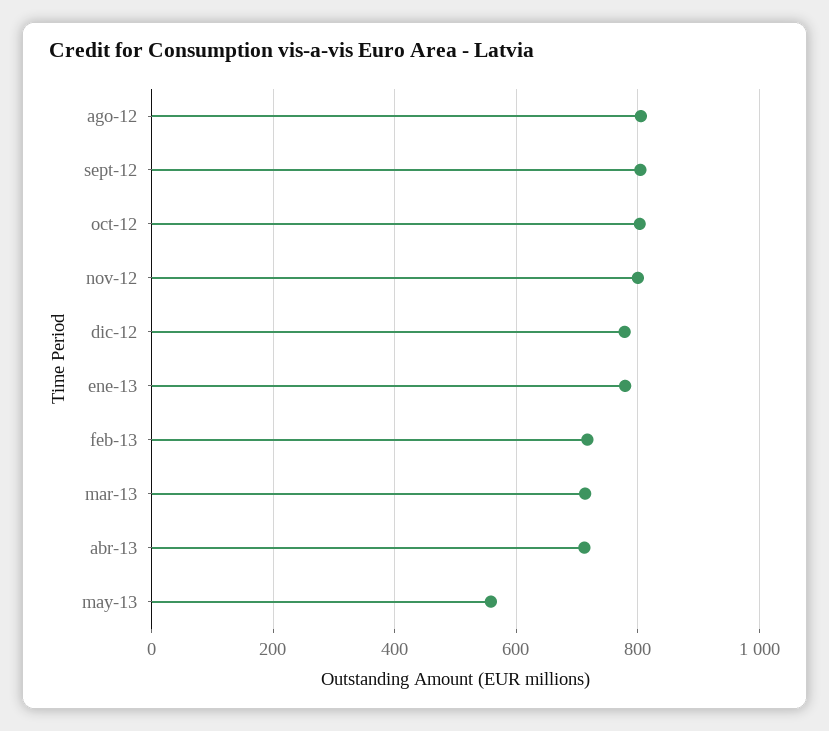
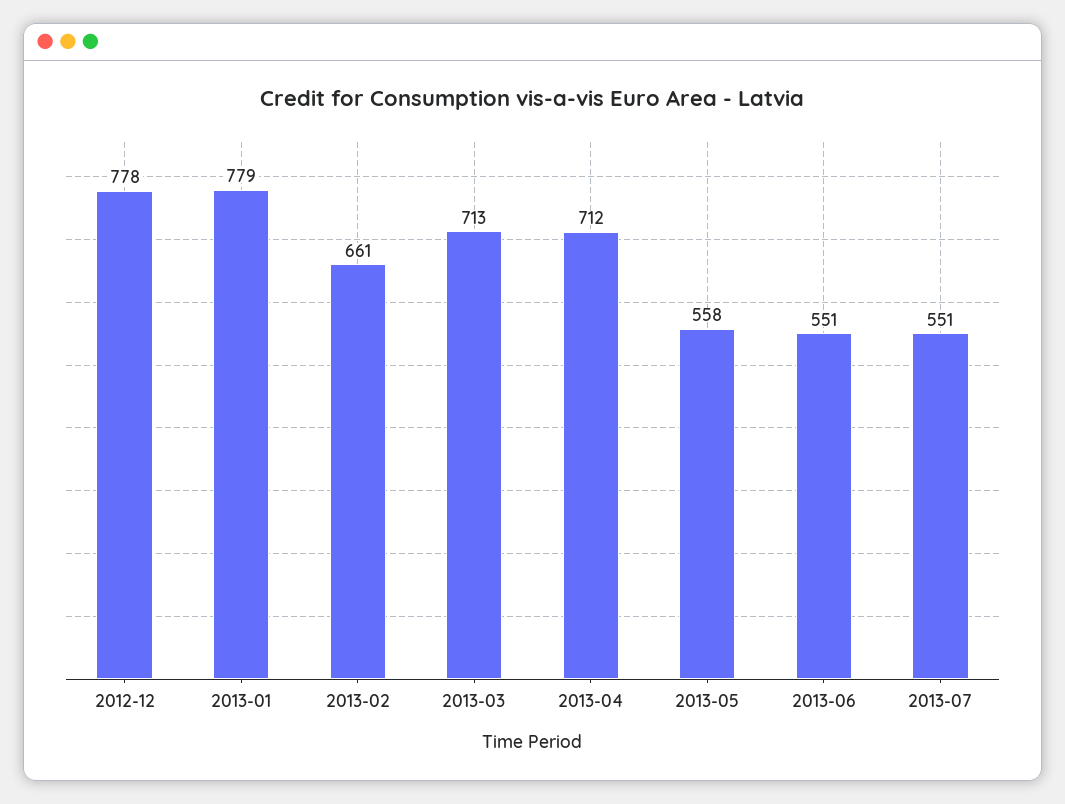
ago-12: 800 -> none
sept-12: 800 -> none
oct-12: 800 -> none
nov-12: 800 -> none
feb-13: 720 -> 661
2013-06: none -> 551
2013-07: none -> 551

